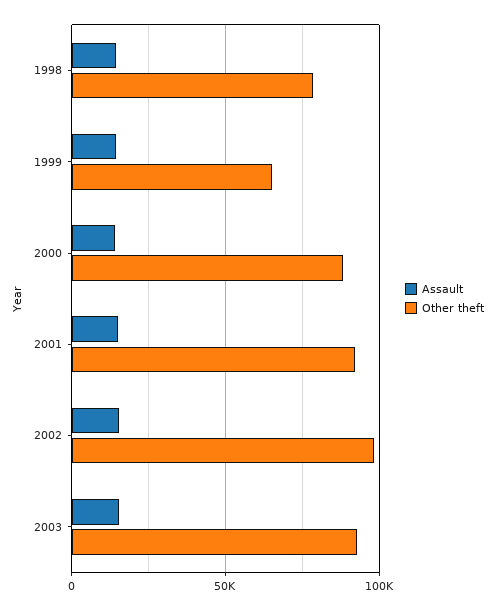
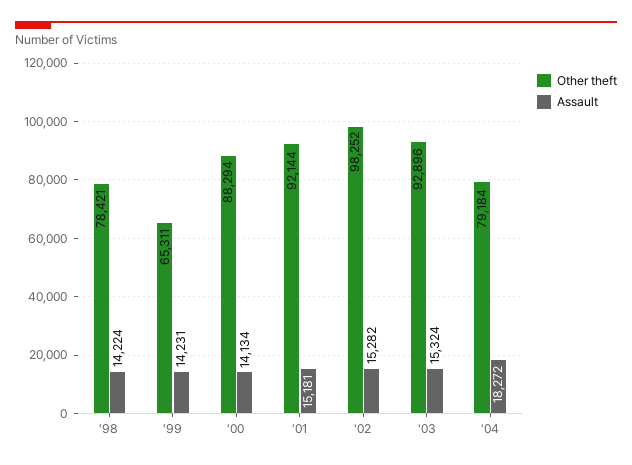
Other theft, '04: none -> 79184
Assault, '04: none -> 18272

